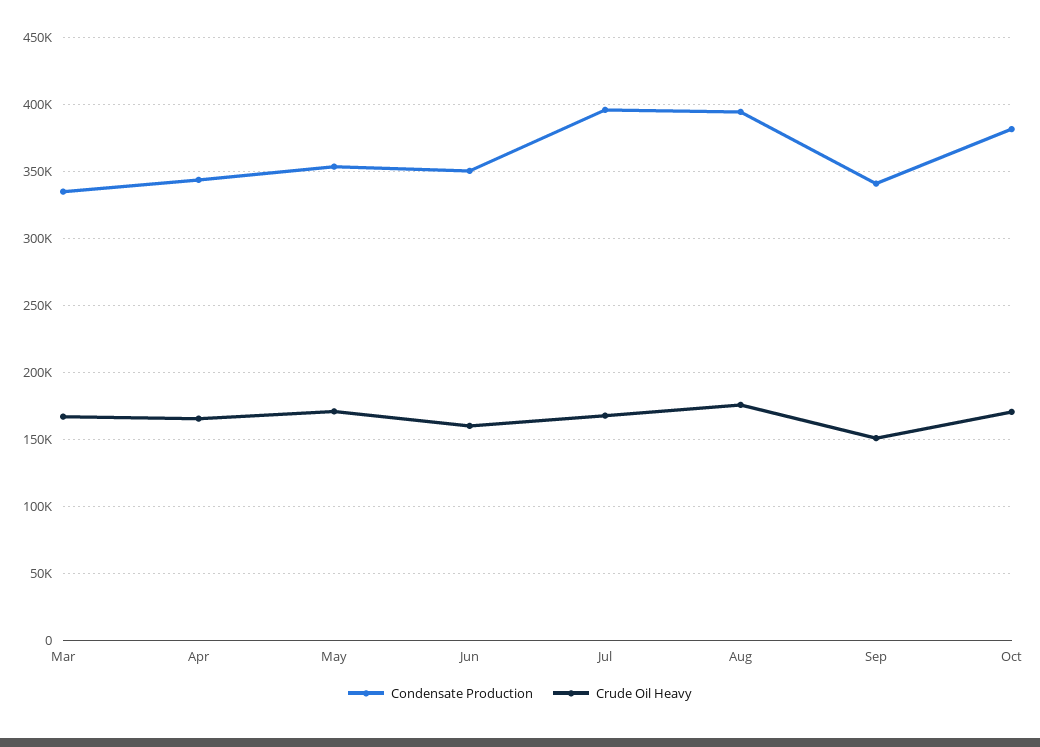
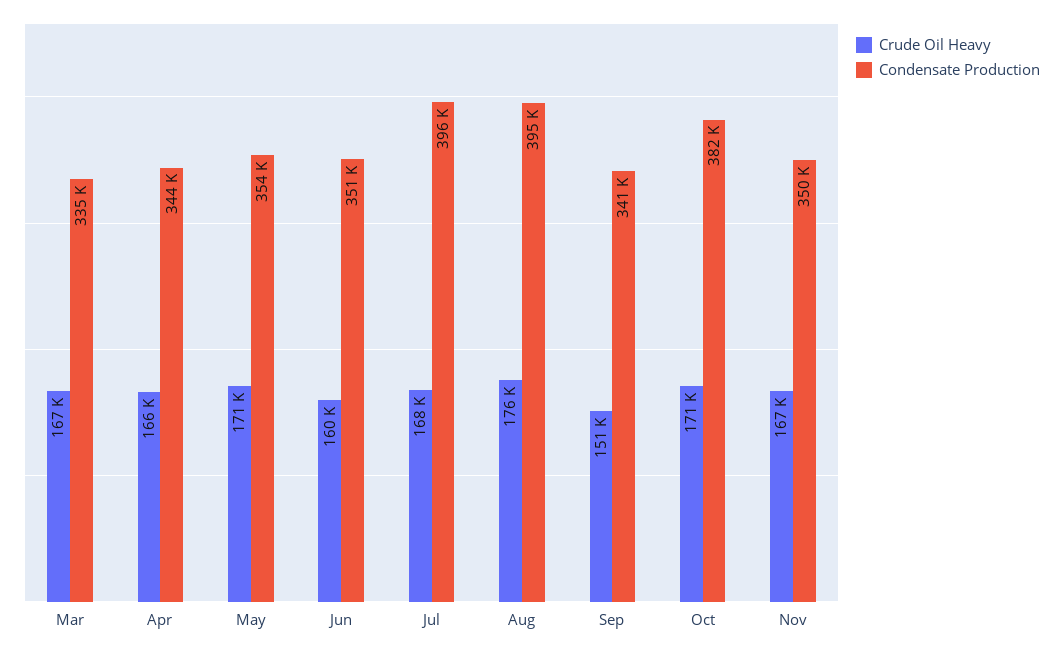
Crude Oil Heavy, Nov: none -> 167000
Condensate Production, Nov: none -> 350000

